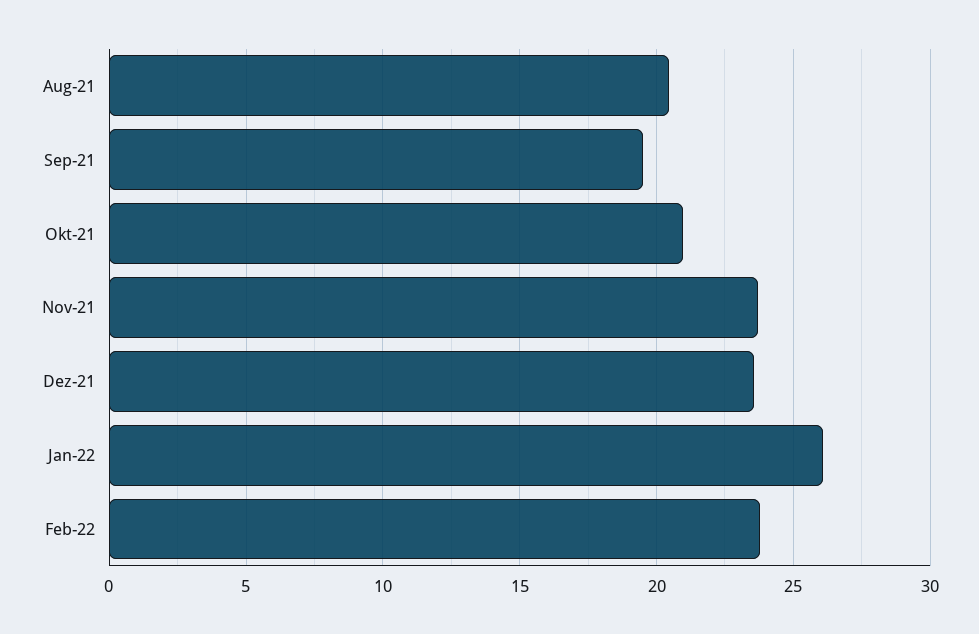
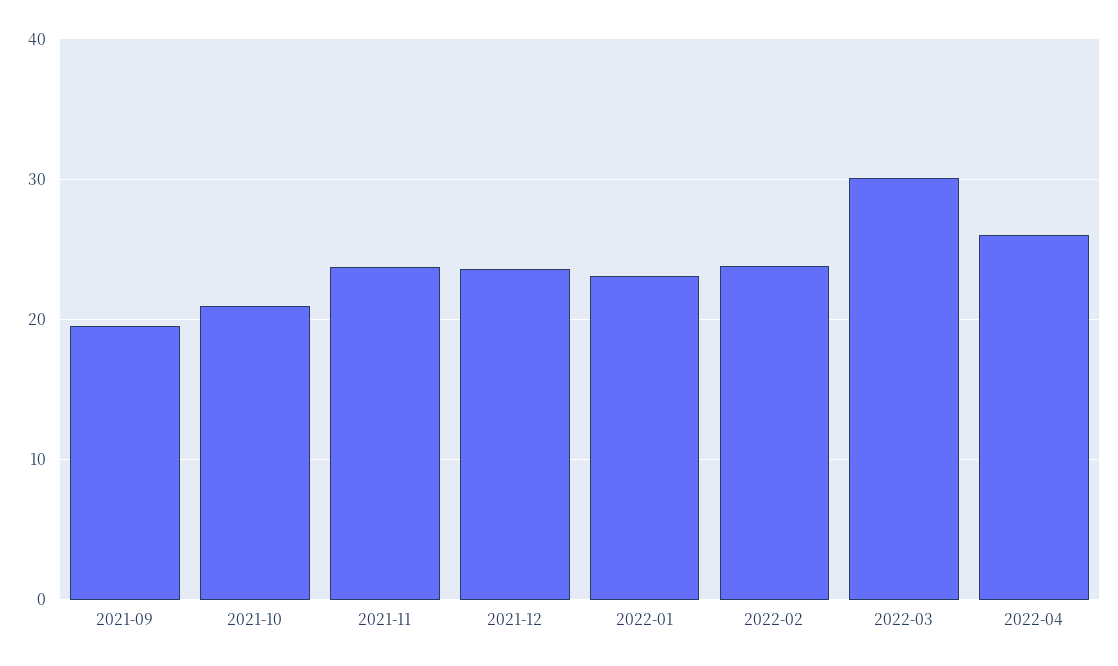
Aug-21: 20.5 -> none
Jan-22: 26 -> 23
2022-03: none -> 30
2022-04: none -> 26

